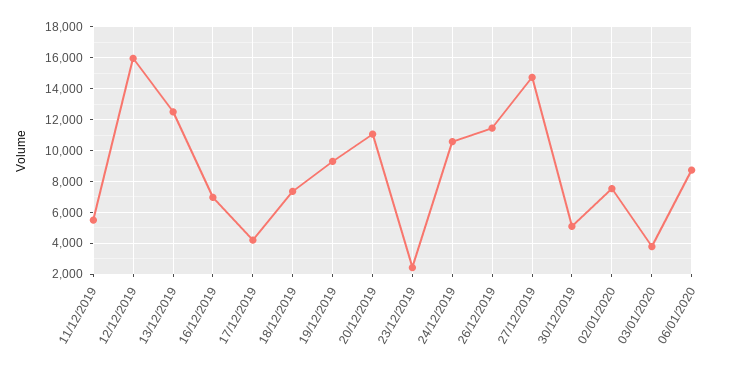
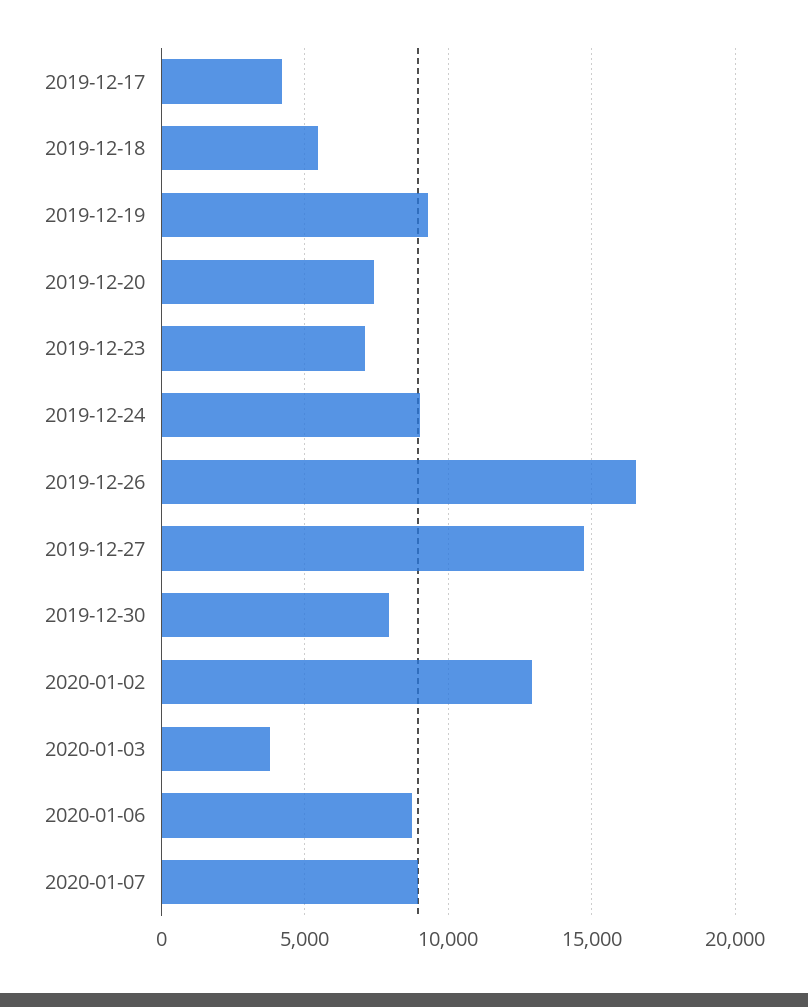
11/12/2019: 5500 -> none
12/12/2019: 16000 -> none
13/12/2019: 12500 -> none
16/12/2019: 7000 -> none
18/12/2019: 7500 -> 5500
20/12/2019: 11000 -> 7500
23/12/2019: 2500 -> 7000
24/12/2019: 10500 -> 9000
26/12/2019: 11500 -> 16500
30/12/2019: 5000 -> 8000
02/01/2020: 7500 -> 13000
2020-01-07: none -> 9000

